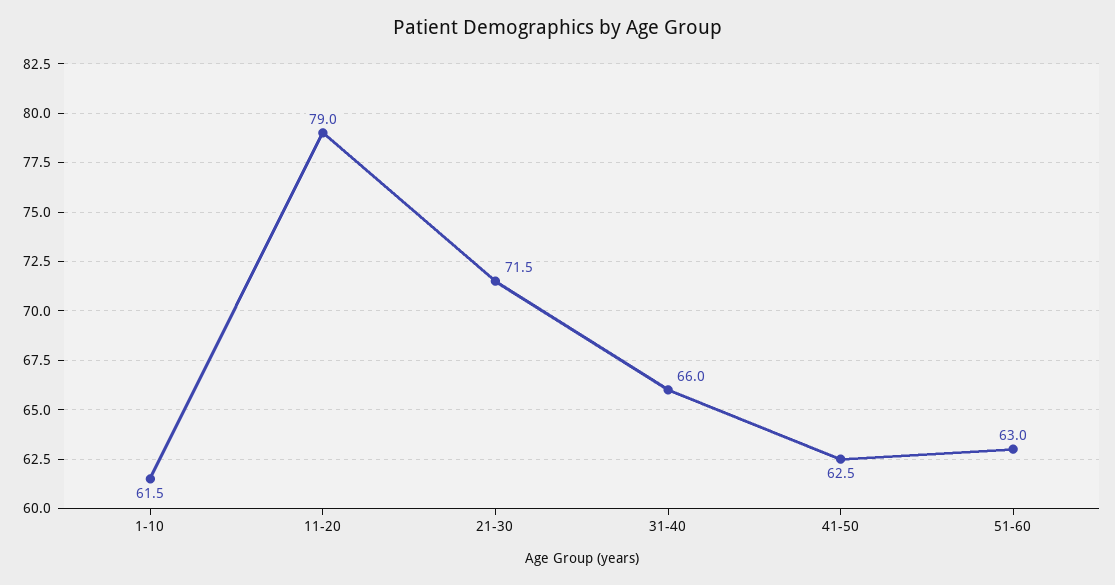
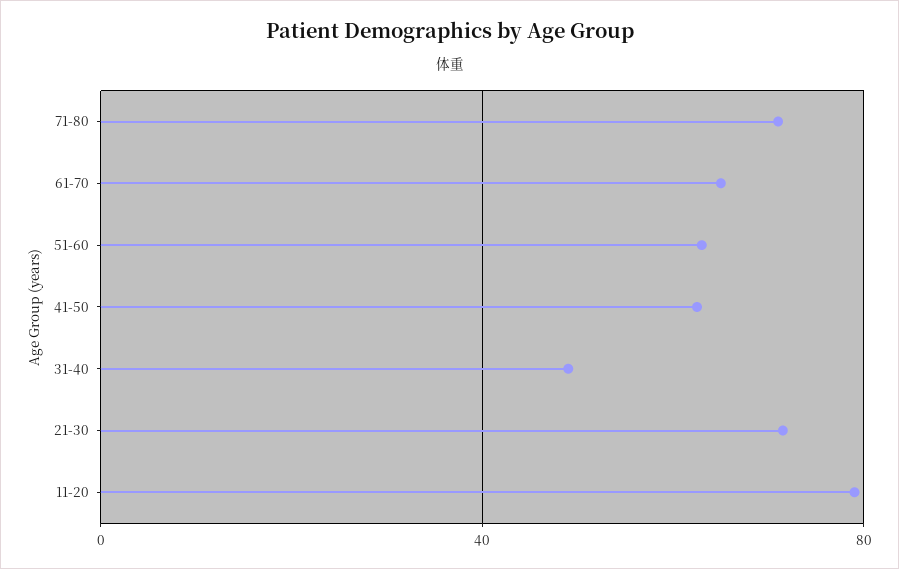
1-10: 61.5 -> none
31-40: 66 -> 50
71-80: none -> 70
61-70: none -> 65

